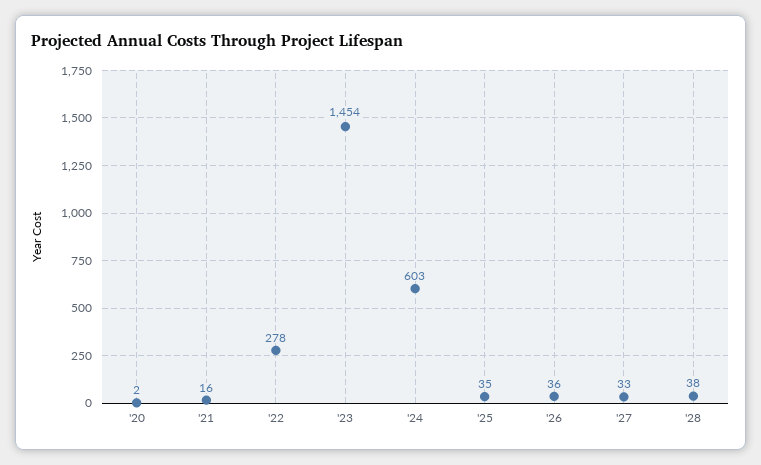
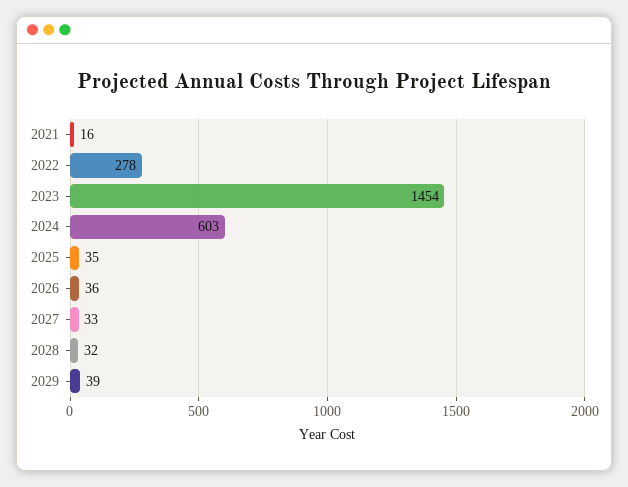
'20: 2 -> none
'28: 38 -> 32
2029: none -> 39

